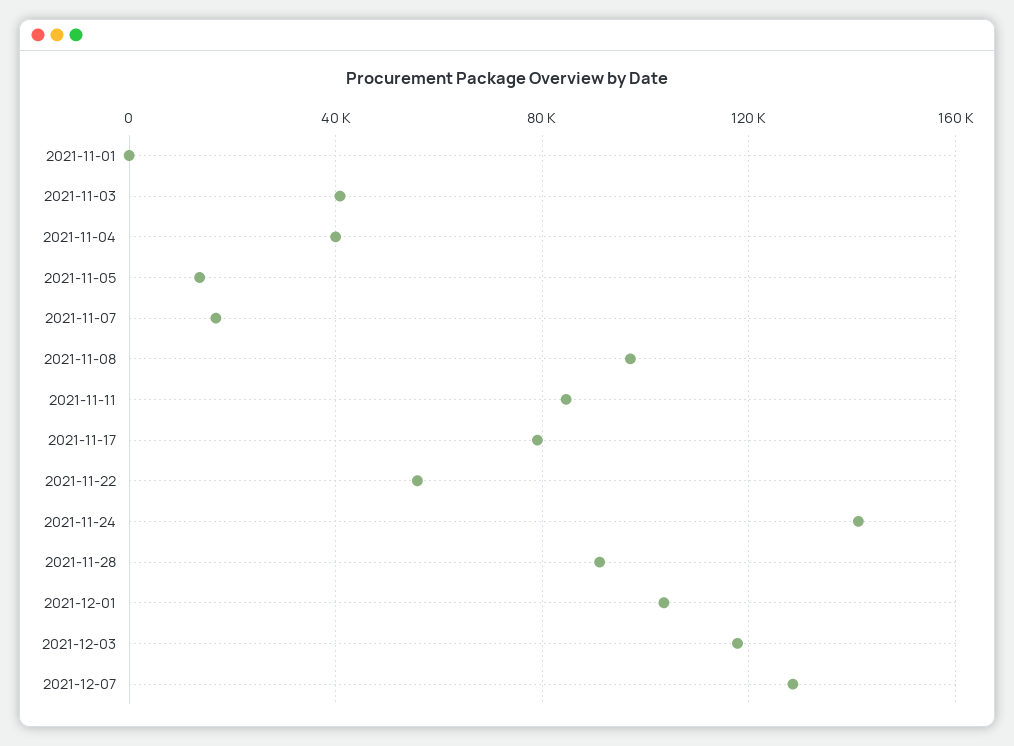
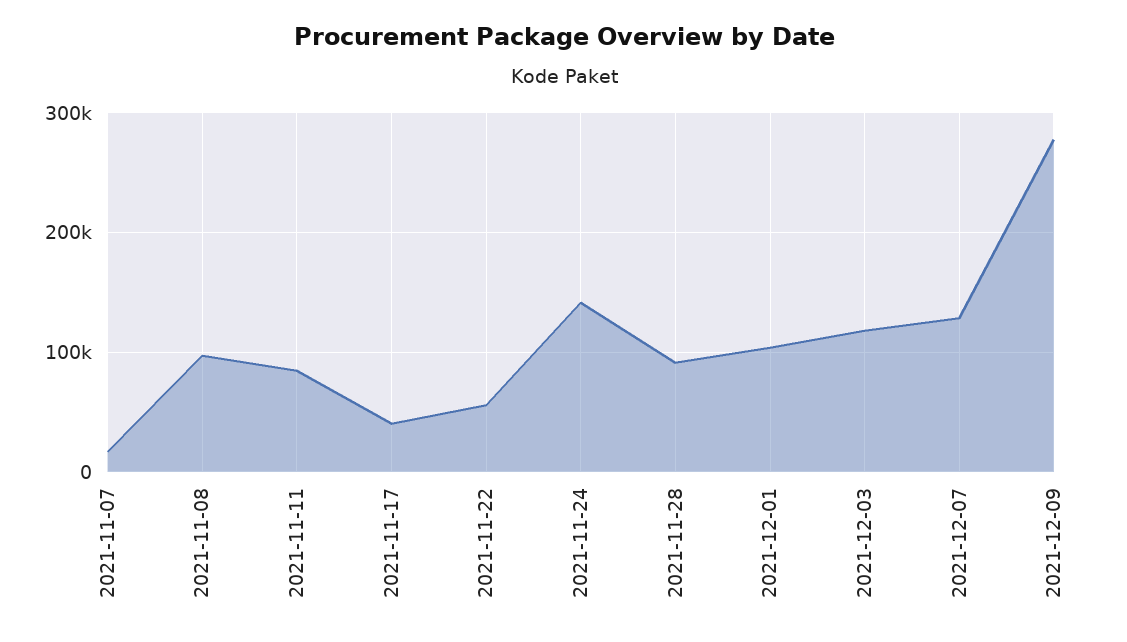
2021-11-01: 0 -> none
2021-11-03: 40000 -> none
2021-11-04: 40000 -> none
2021-11-05: 15000 -> none
2021-11-17: 80000 -> 40000
2021-12-09: none -> 280000

